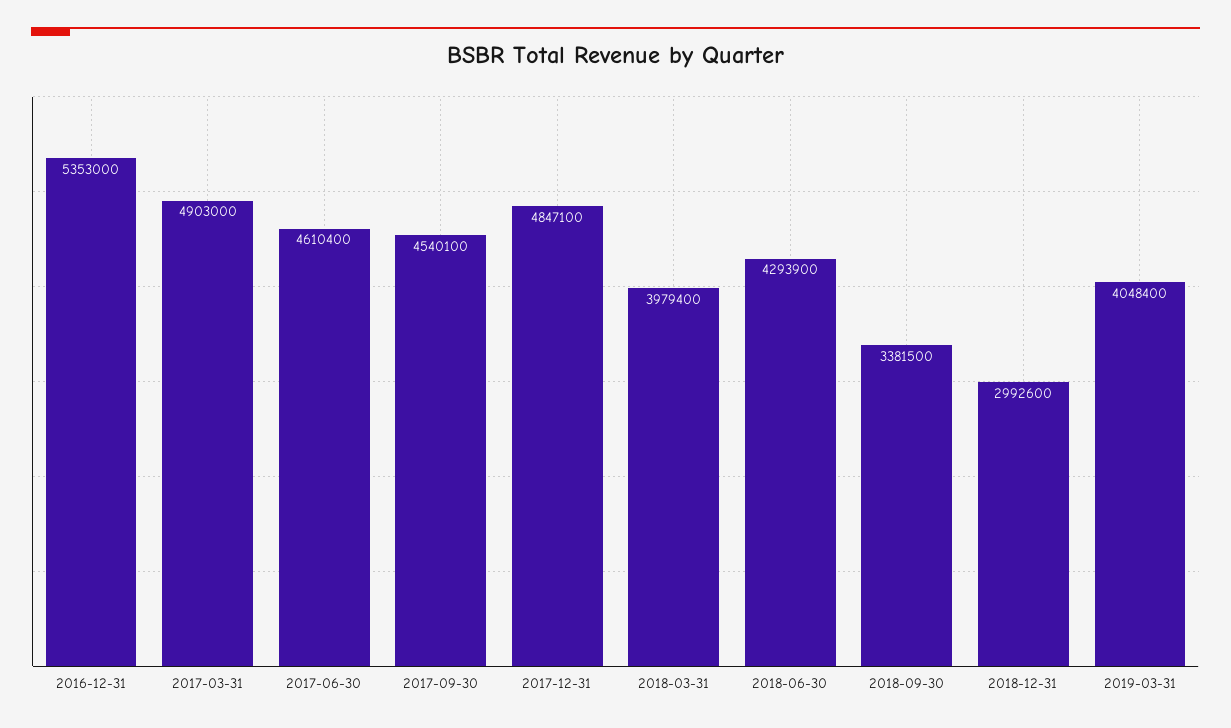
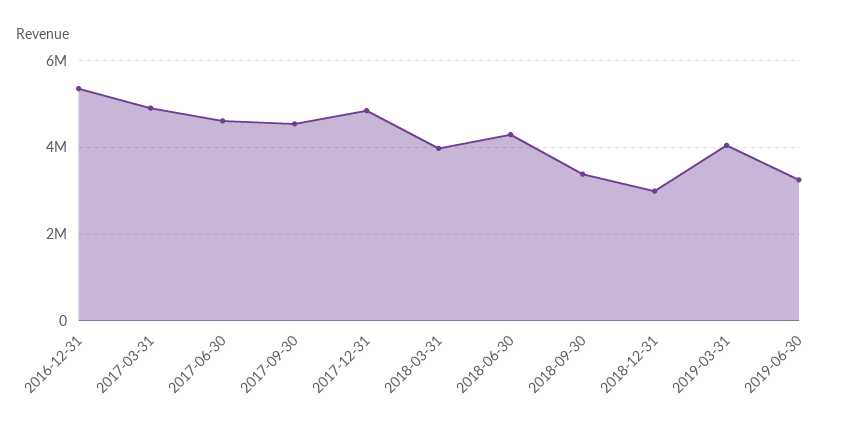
2019-06-30: none -> 3200000

